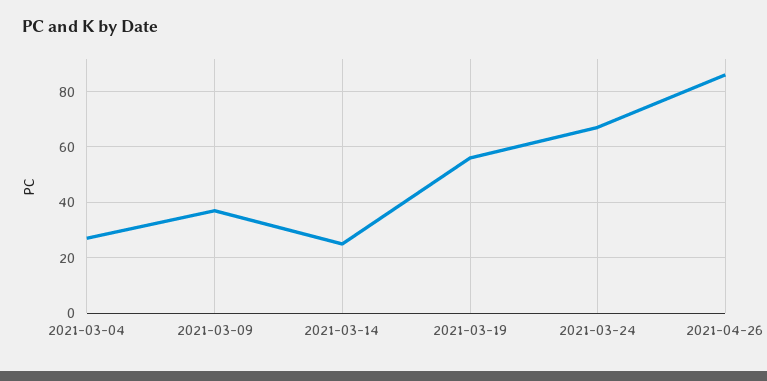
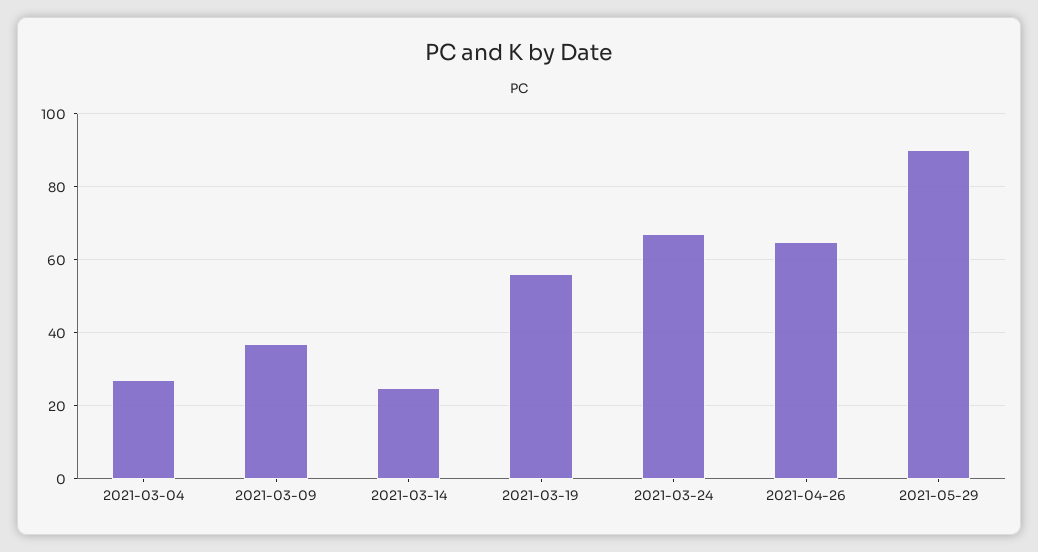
2021-04-26: 85 -> 65
2021-05-29: none -> 90

